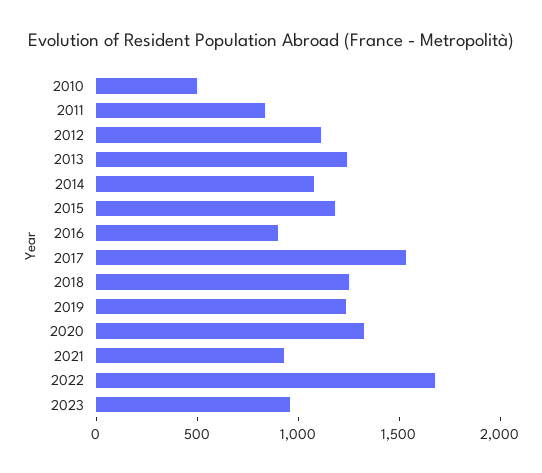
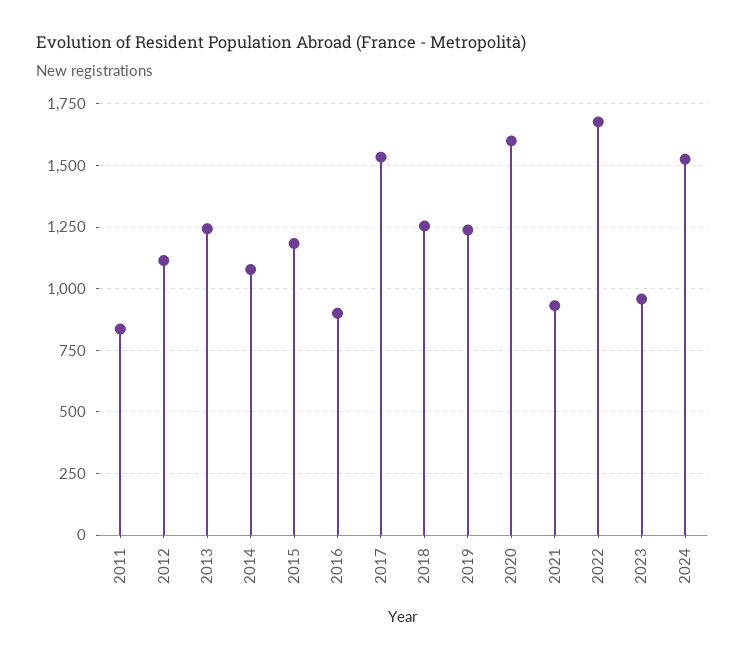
2010: 500 -> none
2020: 1300 -> 1600
2024: none -> 1525

